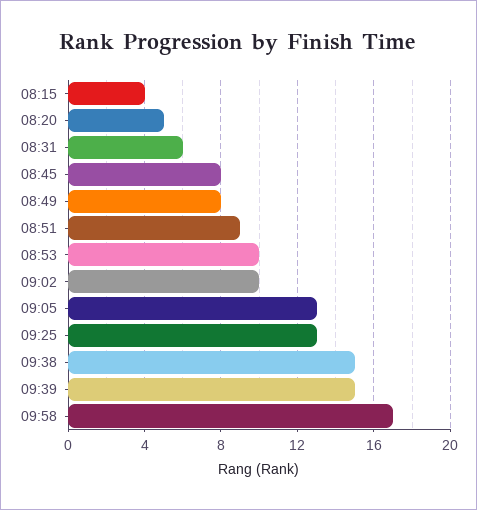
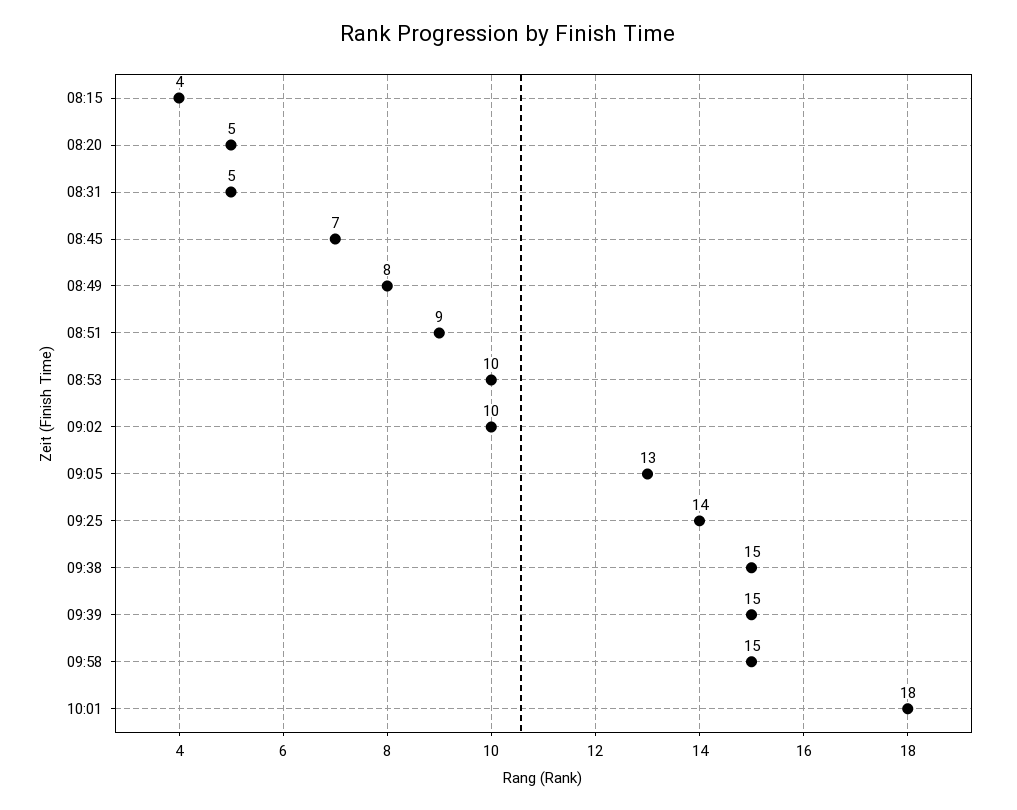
08:31: 6 -> 5
08:45: 8 -> 7
09:25: 13 -> 14
09:58: 17 -> 15
10:01: none -> 18

